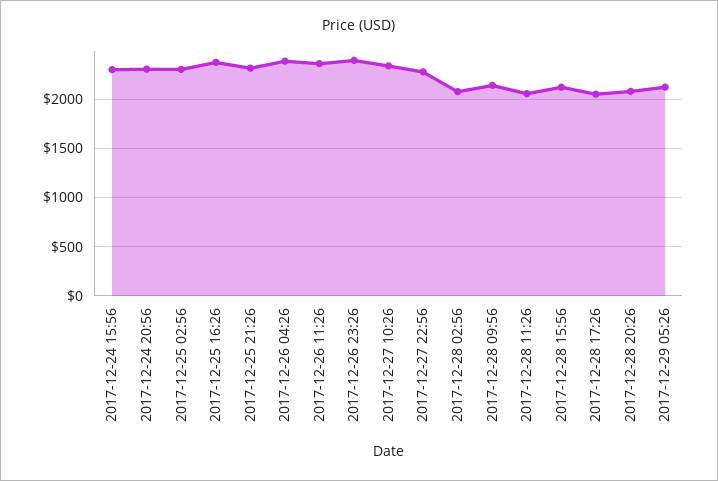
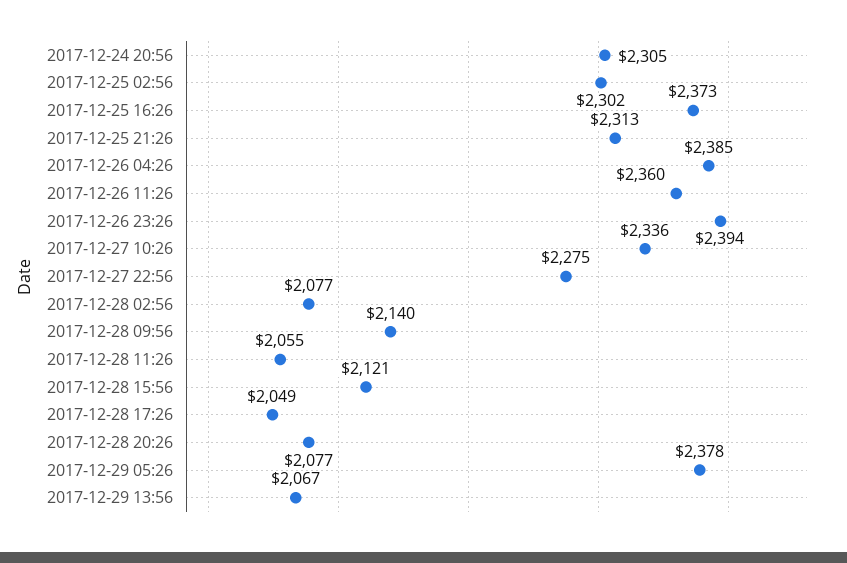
2017-12-24 15:56: 2300 -> none
2017-12-29 05:26: 2100 -> 2378
2017-12-29 13:56: none -> 2067

